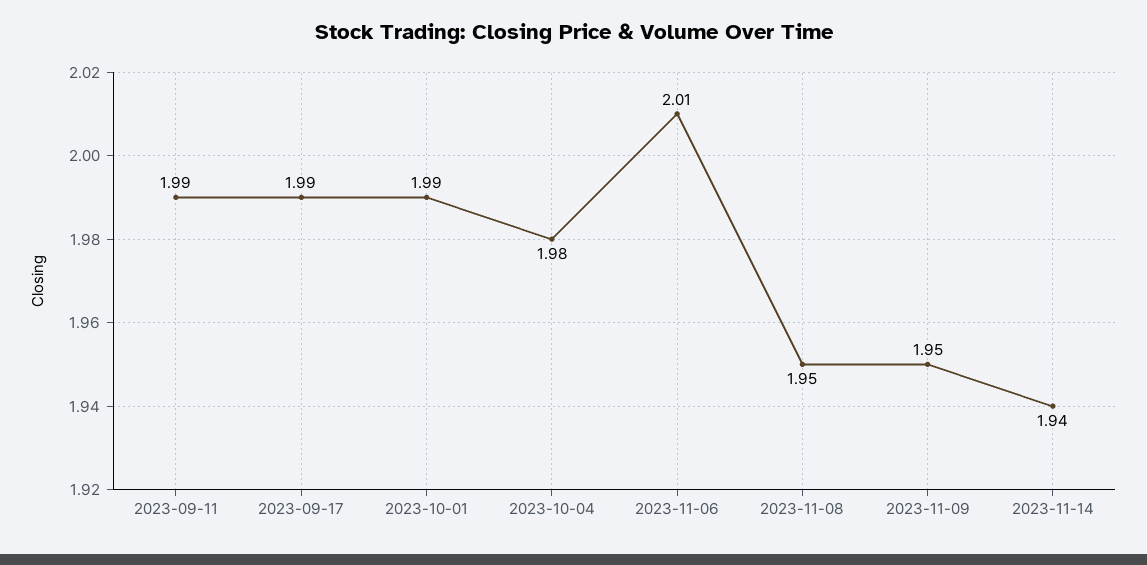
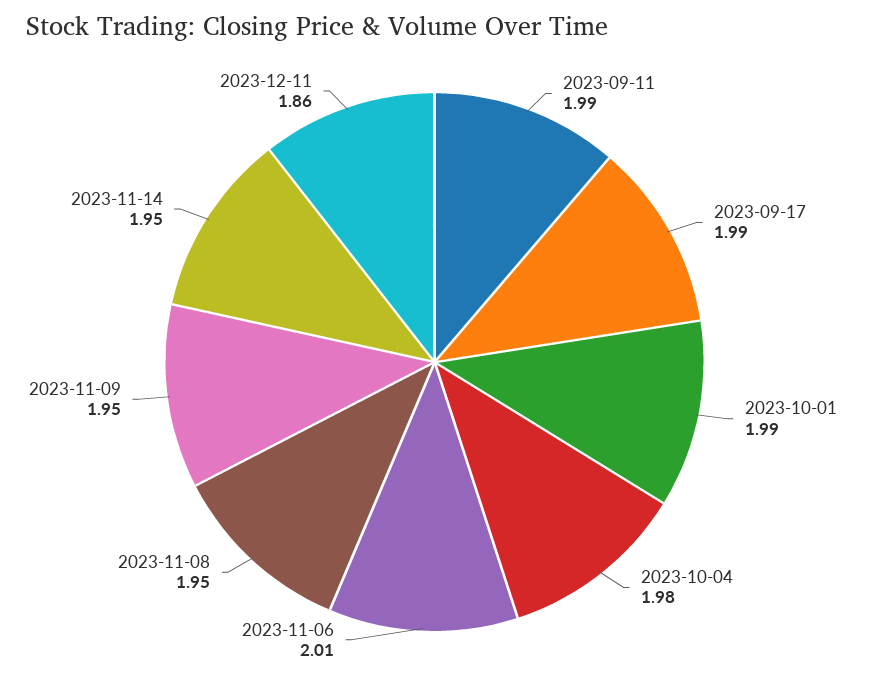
2023-11-14: 1.94 -> 1.95
2023-12-11: none -> 1.86

